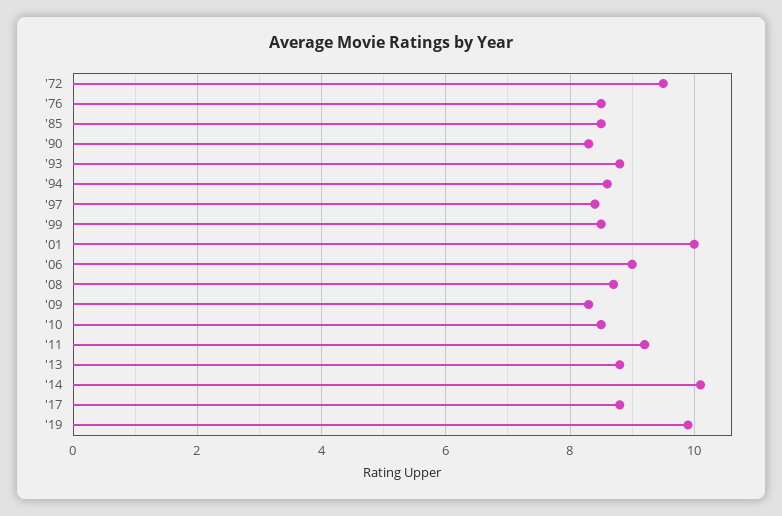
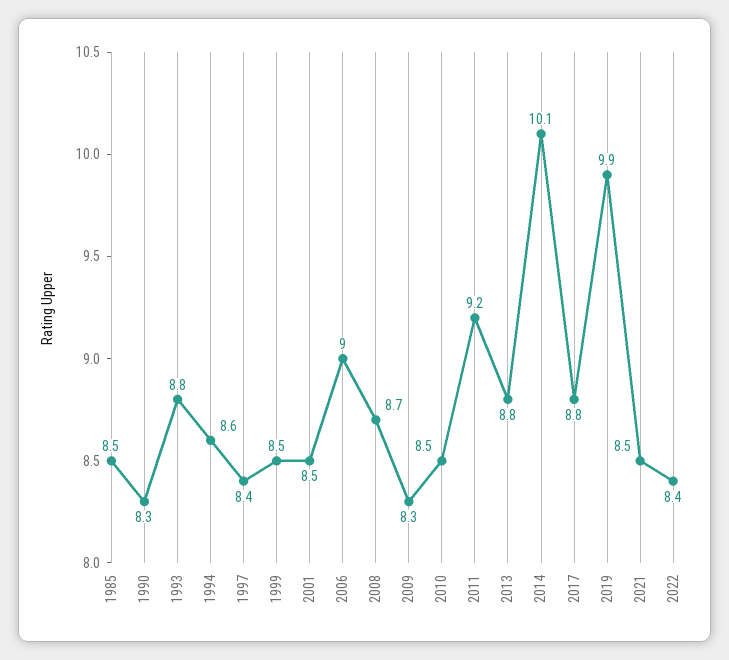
'72: 9.5 -> none
'76: 8.5 -> none
'01: 10 -> 8.5
2021: none -> 8.5
2022: none -> 8.4

